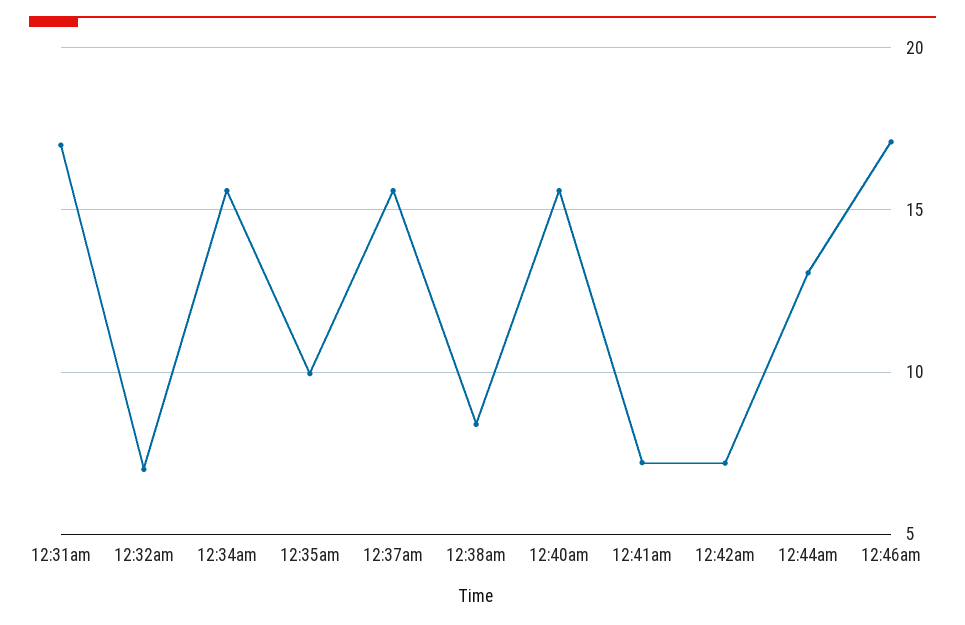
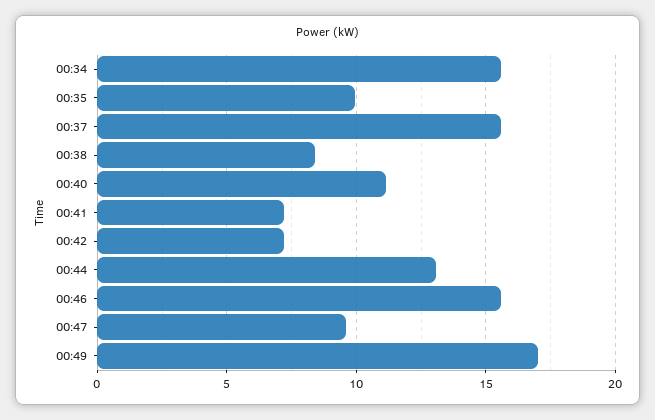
12:31am: 17 -> none
12:32am: 7 -> none
12:40am: 15.5 -> 11
12:46am: 17 -> 15.5
00:47: none -> 9.5
00:49: none -> 17

